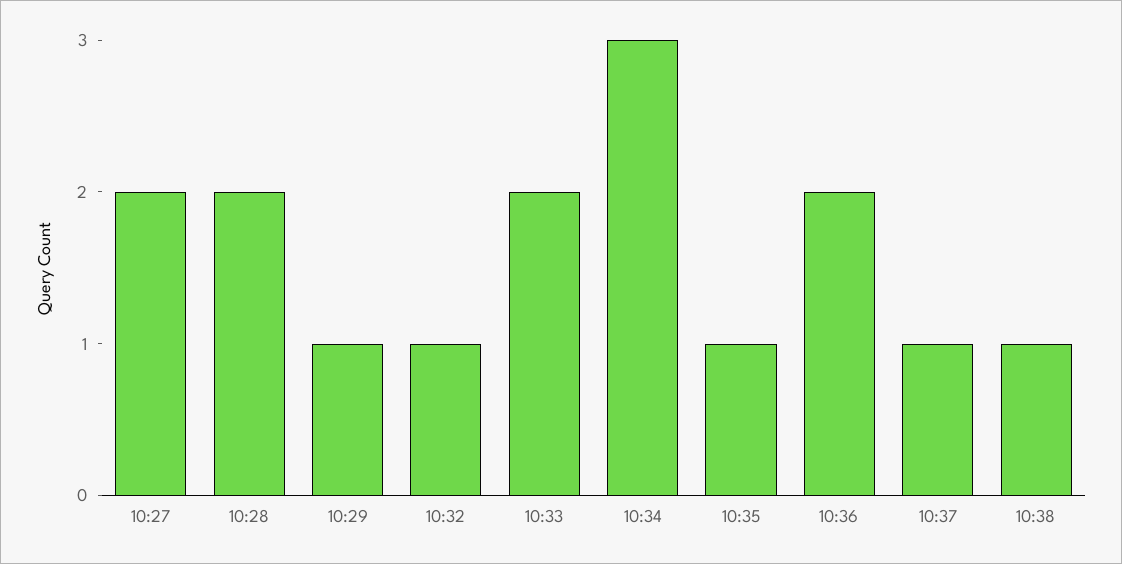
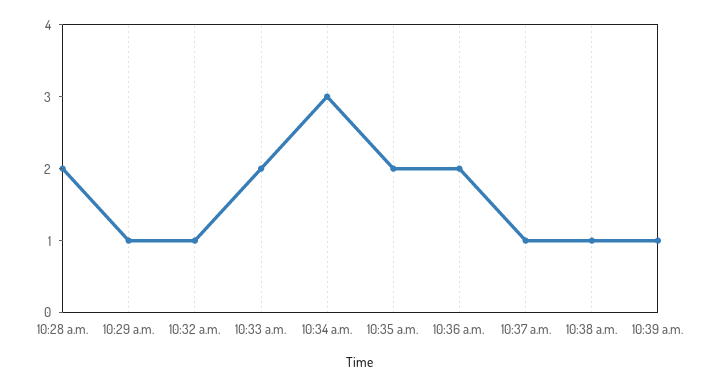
10:27: 2 -> none
10:35: 1 -> 2
10:39 a.m.: none -> 1

